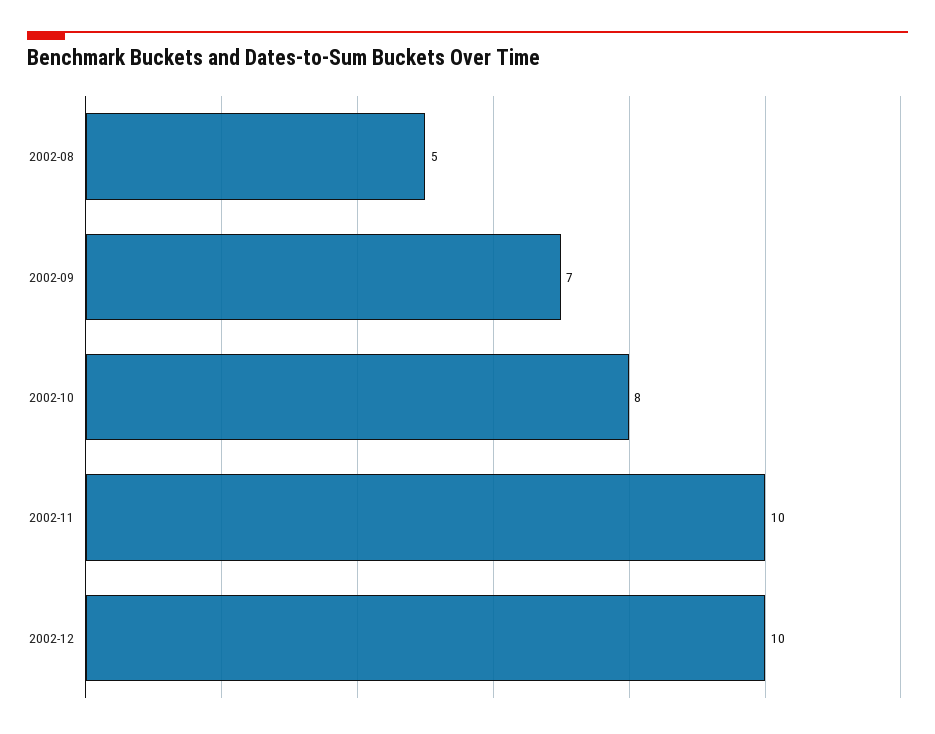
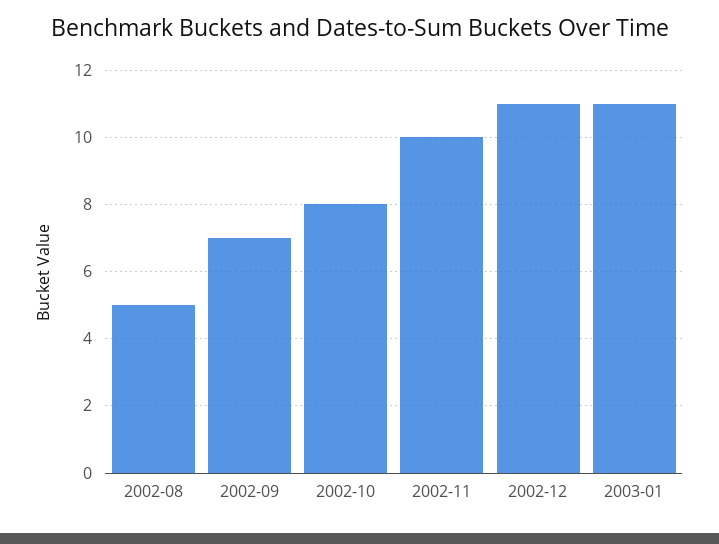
2002-12: 10 -> 11
2003-01: none -> 11

